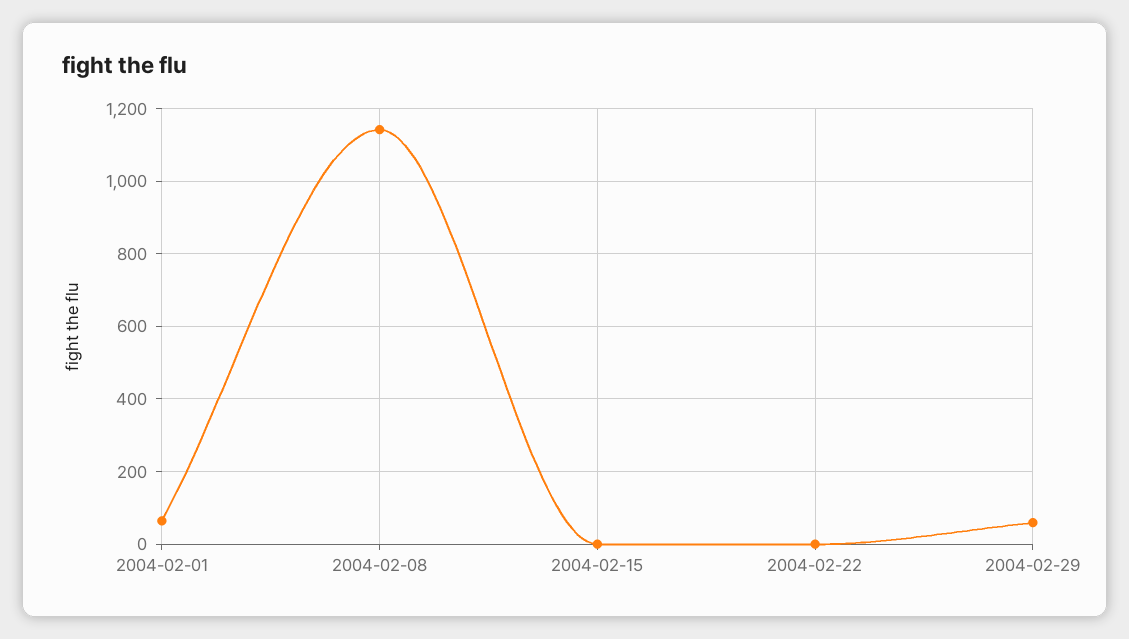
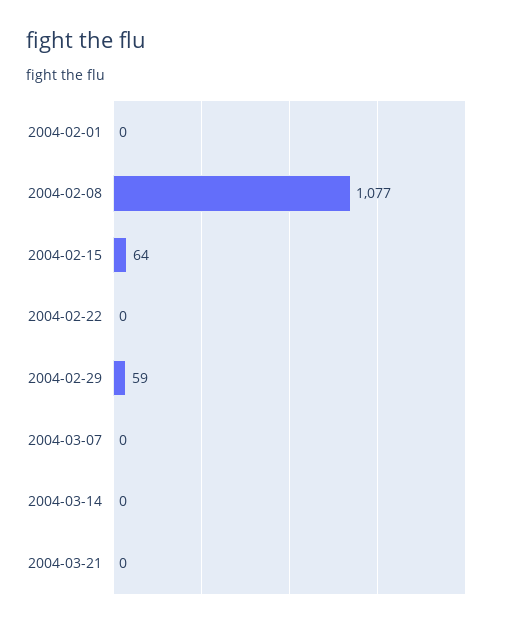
2004-02-01: 60 -> 0
2004-02-08: 1140 -> 1077
2004-02-15: 0 -> 64
2004-03-07: none -> 0
2004-03-14: none -> 0
2004-03-21: none -> 0

